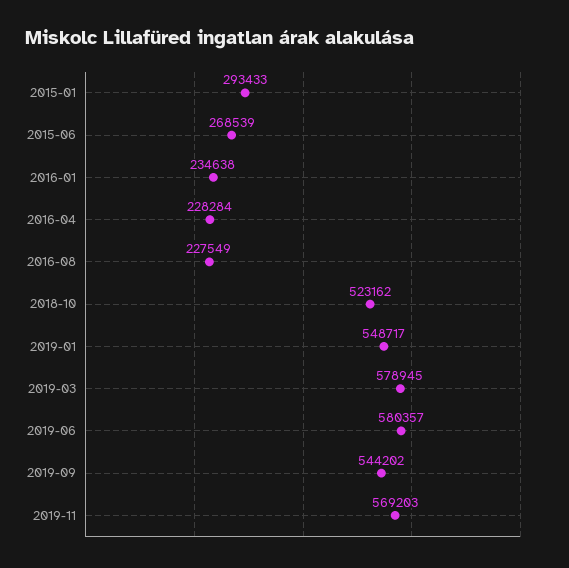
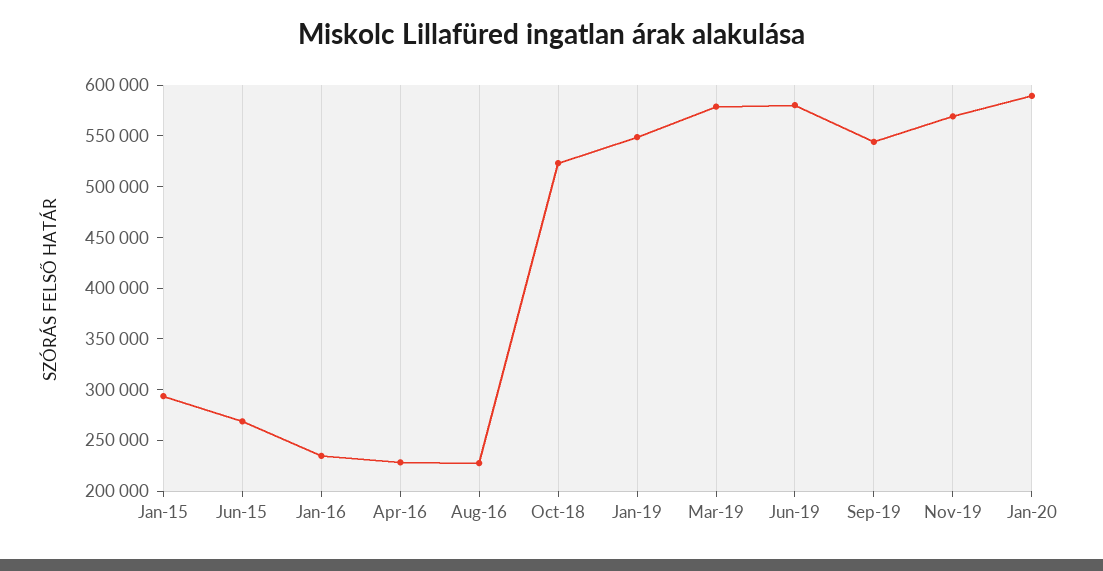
Jan-20: none -> 590000

